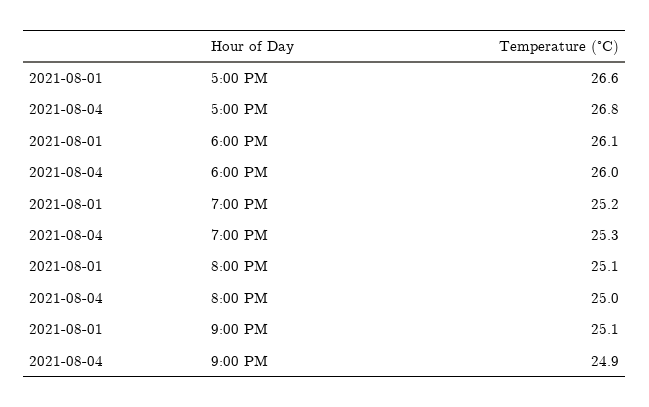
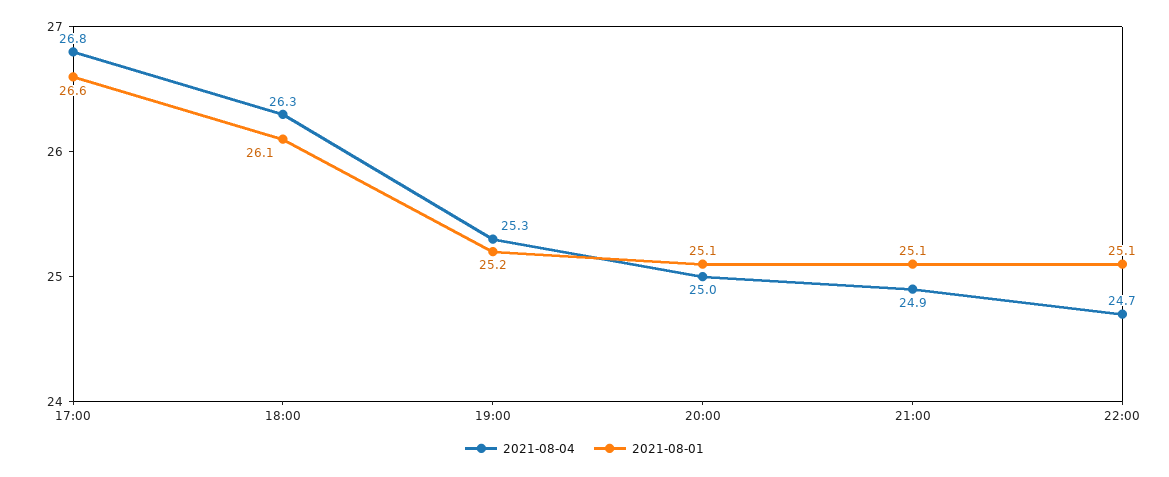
2021-08-04, 6:00 PM: 26 -> 26.3
2021-08-04, 22:00: none -> 24.7
2021-08-01, 22:00: none -> 25.1

